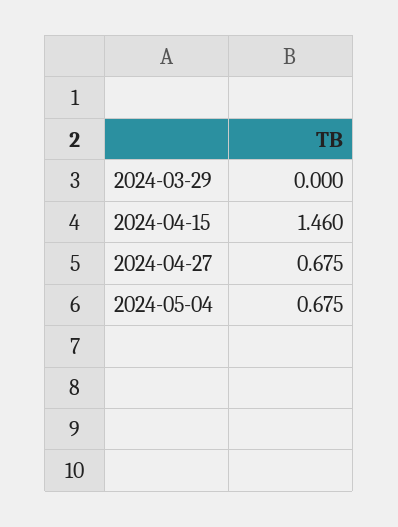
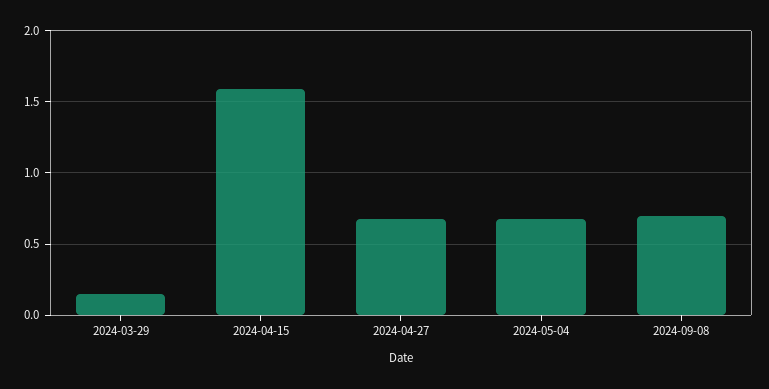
2024-03-29: 0 -> 0.15
2024-04-15: 1.46 -> 1.6
2024-09-08: none -> 0.7

